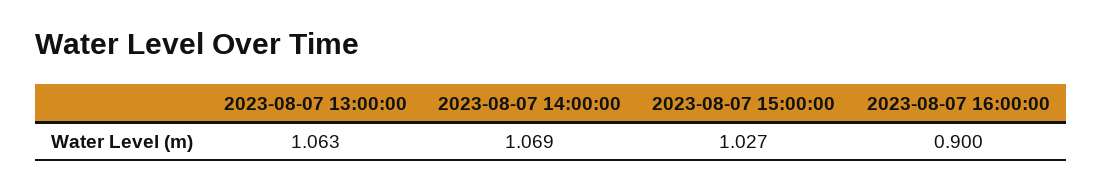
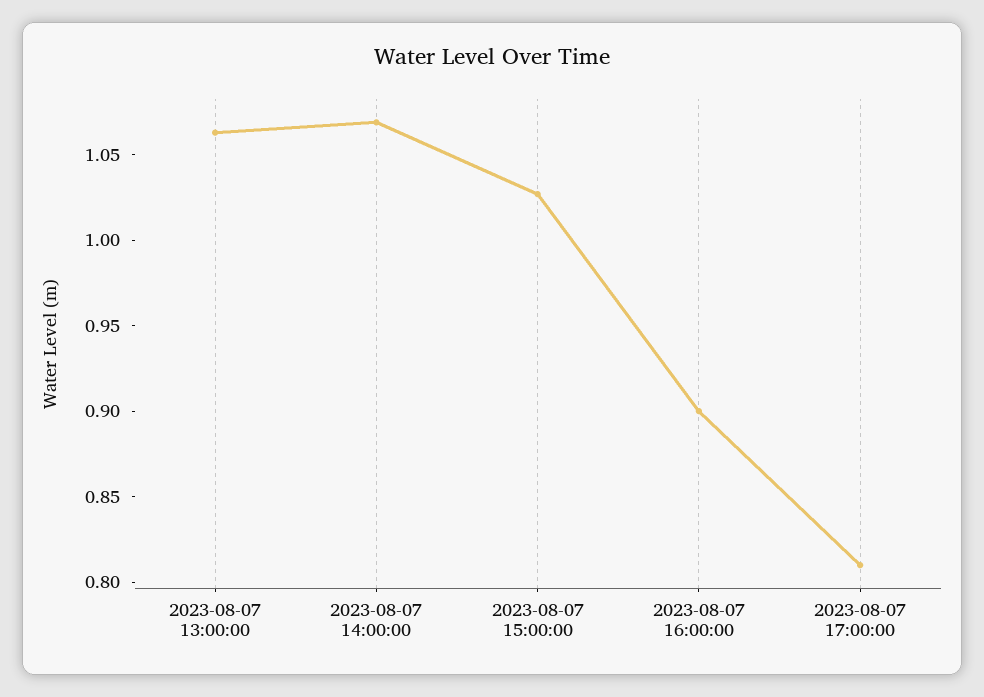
2023-08-07 17:00:00: none -> 0.81

